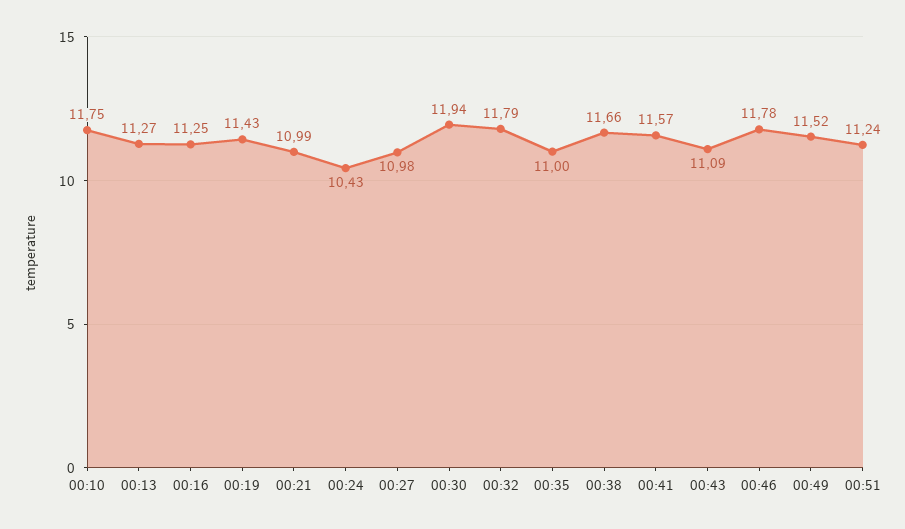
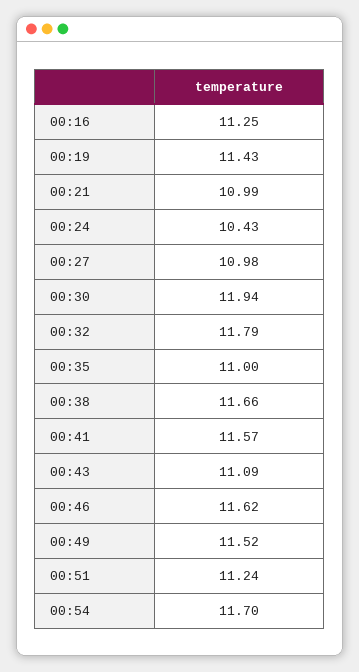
00:10: 11.75 -> none
00:13: 11.27 -> none
00:46: 11.78 -> 11.62
00:54: none -> 11.7

